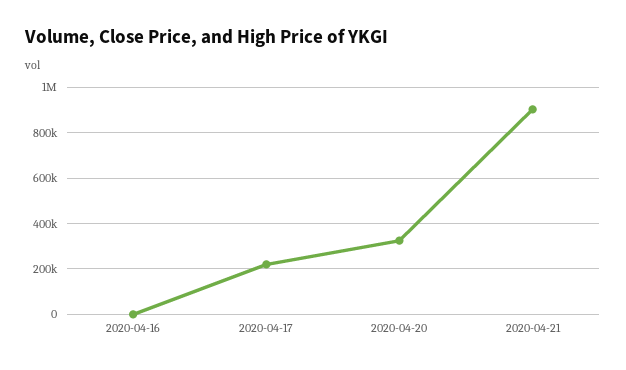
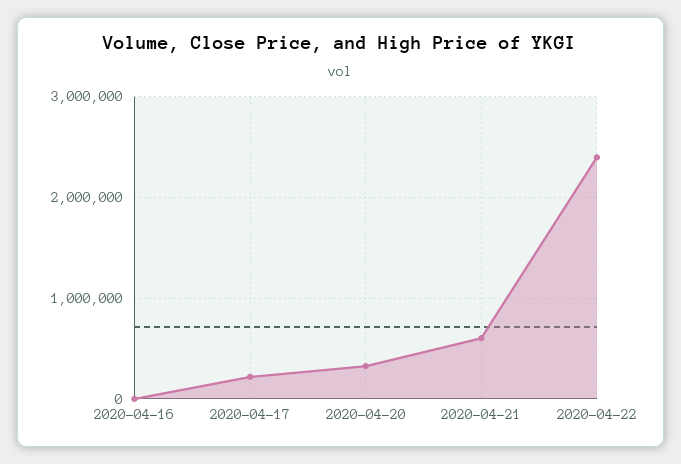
2020-04-21: 900000 -> 600000
2020-04-22: none -> 2400000

